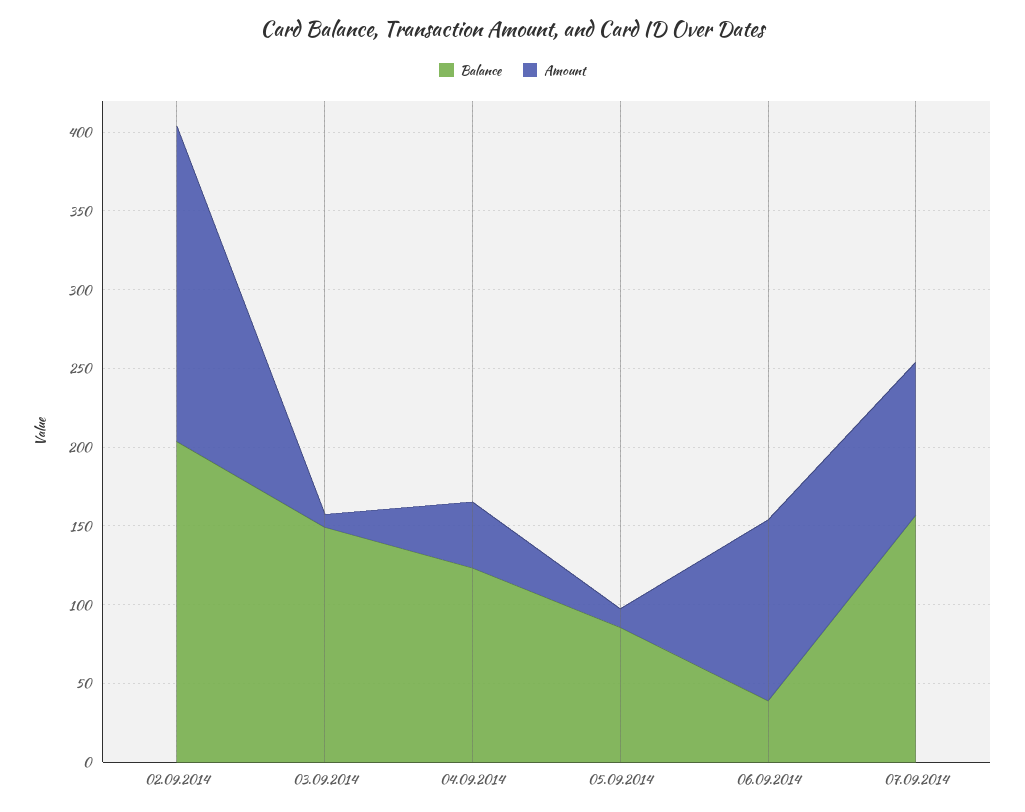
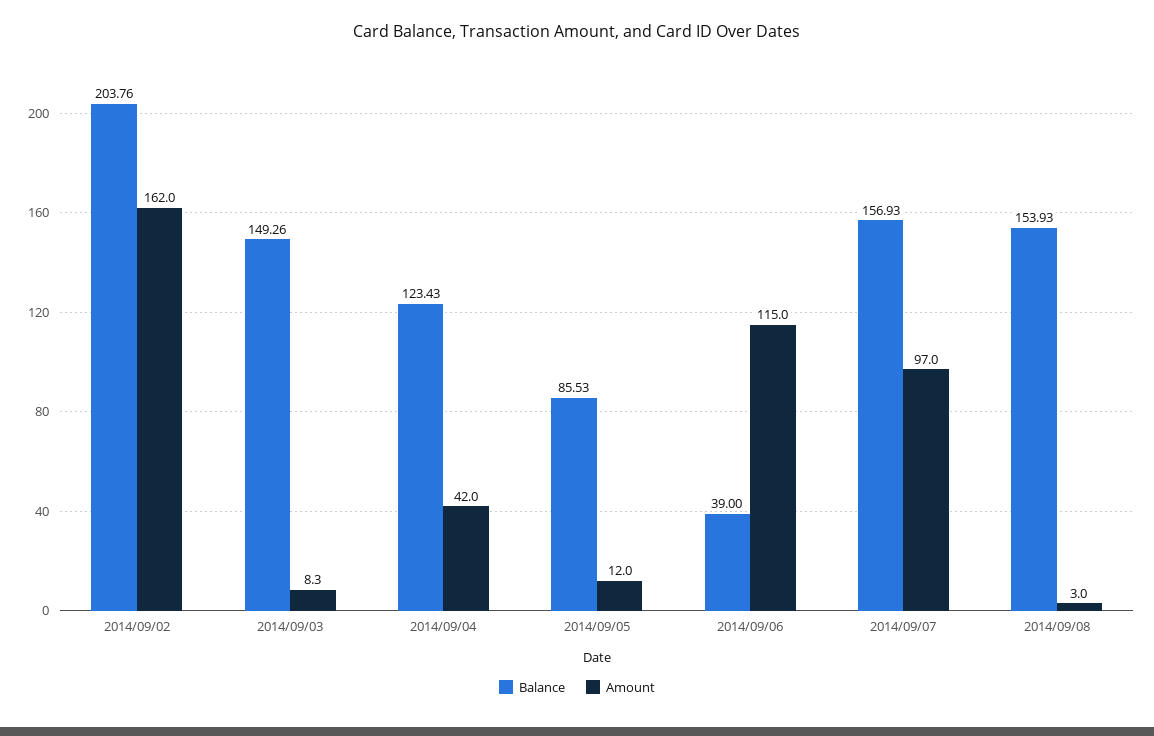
Amount, 02.09.2014: 200 -> 162
Balance, 2014/09/08: none -> 153.93
Amount, 2014/09/08: none -> 3

